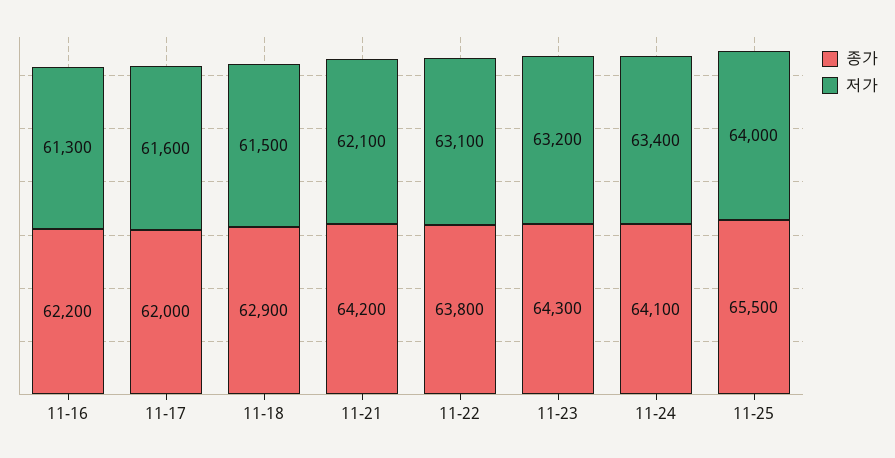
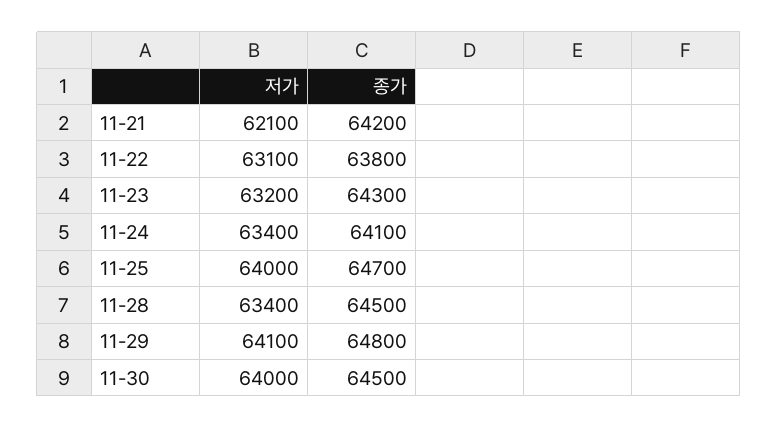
종가, 11-16: 62200 -> none
저가, 11-16: 61300 -> none
종가, 11-17: 62000 -> none
저가, 11-17: 61600 -> none
종가, 11-18: 62900 -> none
저가, 11-18: 61500 -> none
종가, 11-25: 65500 -> 64700
저가, 11-28: none -> 63400
종가, 11-28: none -> 64500
저가, 11-29: none -> 64100
종가, 11-29: none -> 64800
저가, 11-30: none -> 64000
종가, 11-30: none -> 64500

